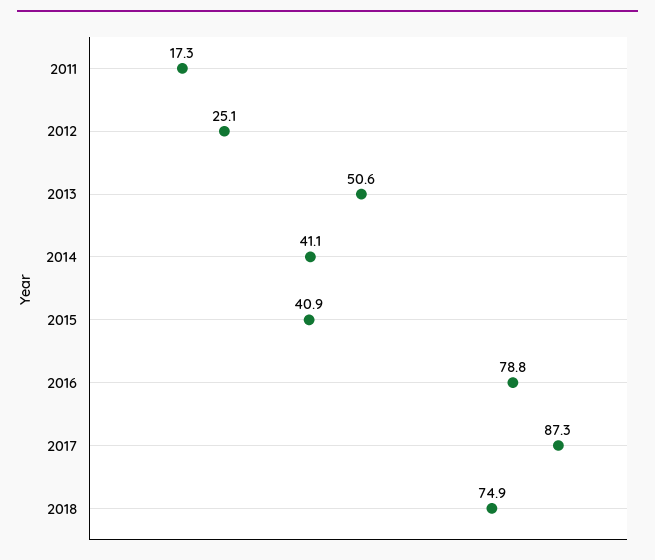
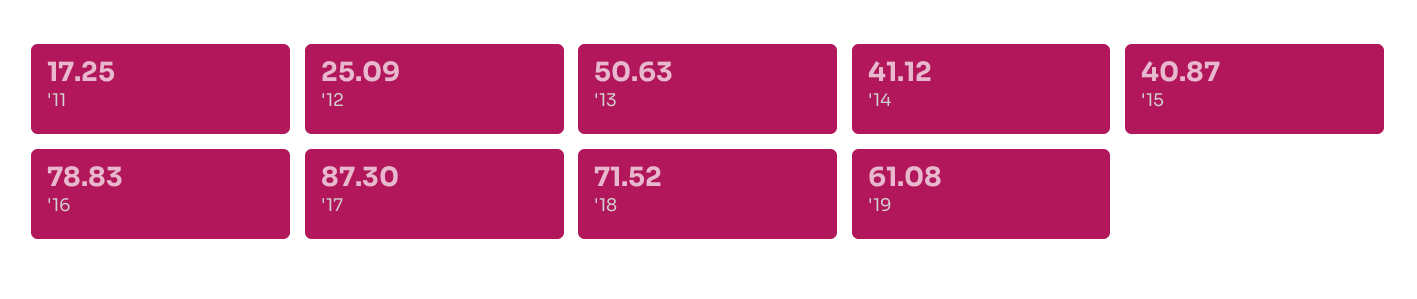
2018: 74.9 -> 71.52
'19: none -> 61.08

